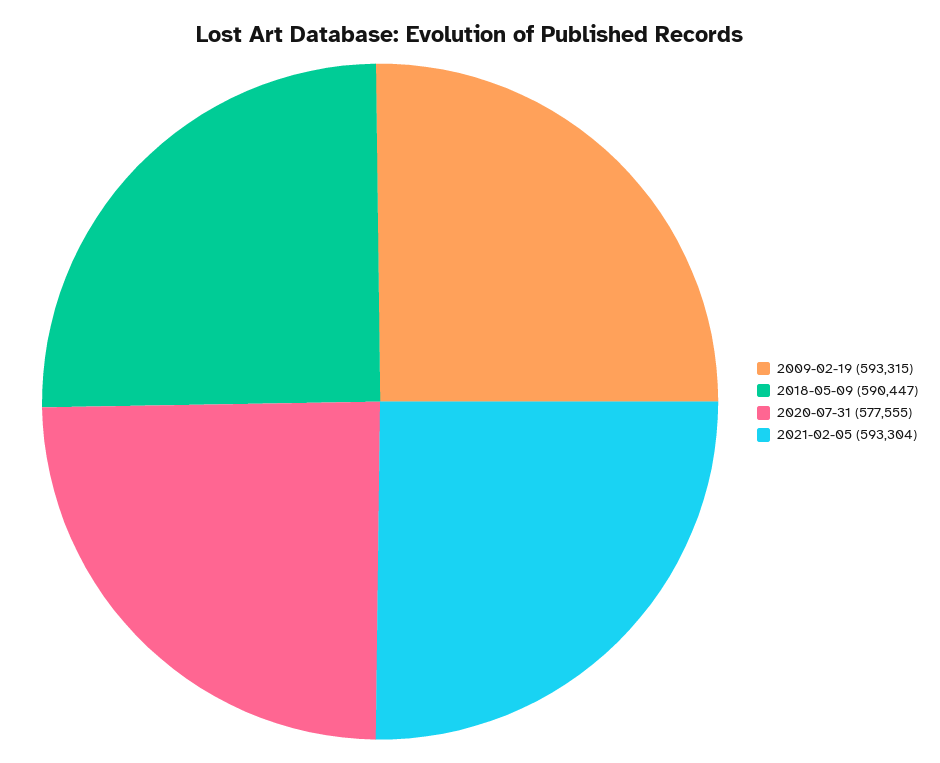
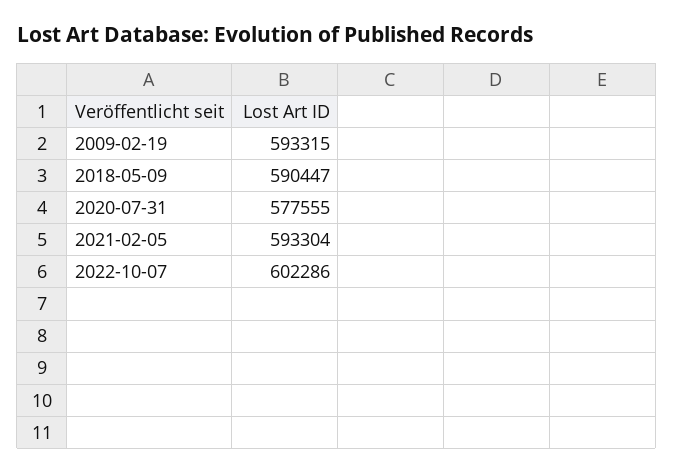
2022-10-07: none -> 602286

